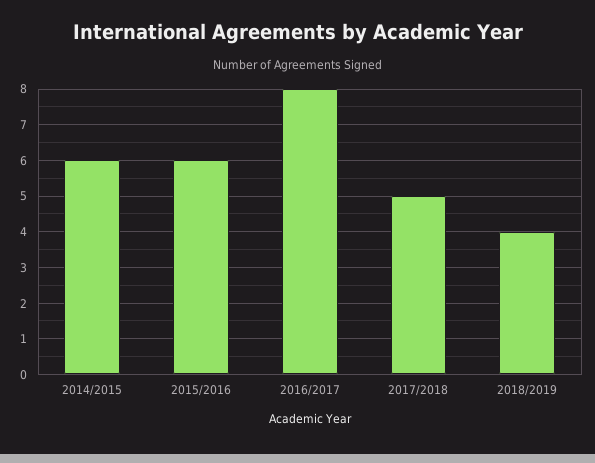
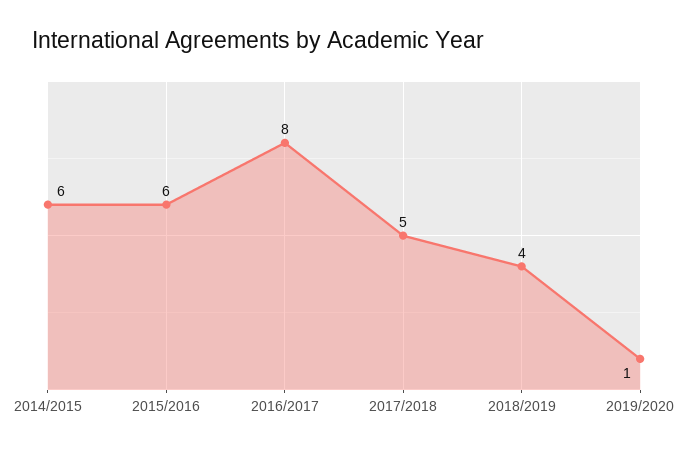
2019/2020: none -> 1

